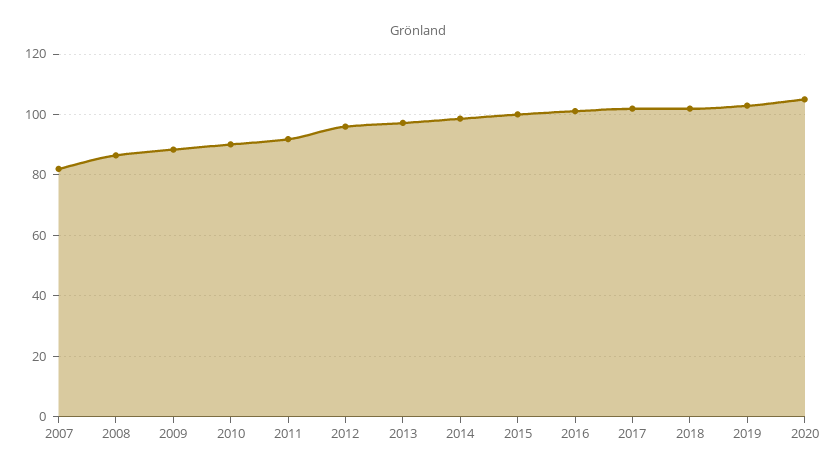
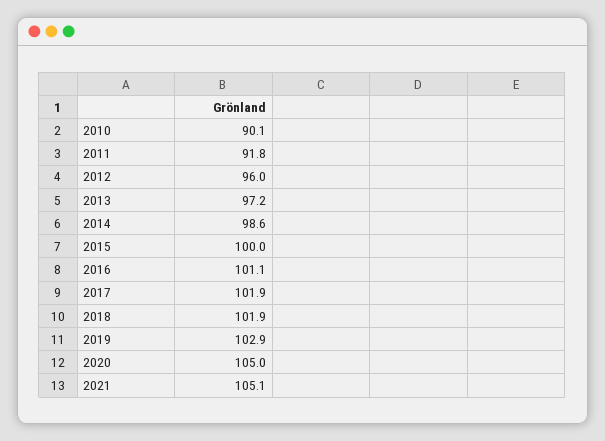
2007: 82 -> none
2008: 86 -> none
2009: 88 -> none
2021: none -> 105.1

